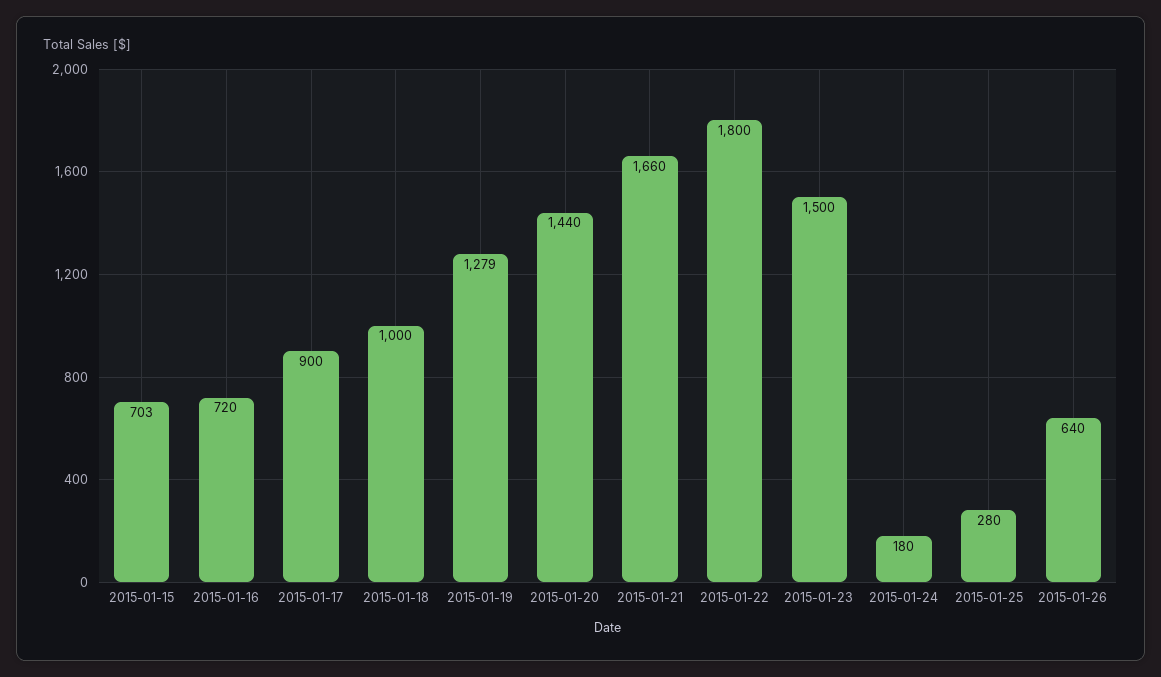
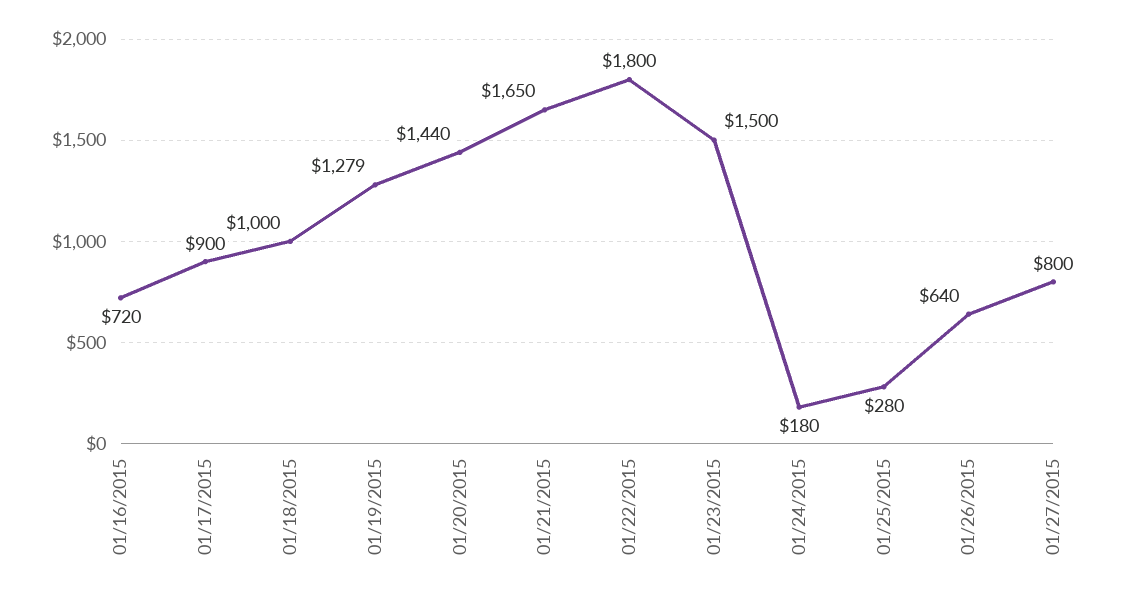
2015-01-15: 703 -> none
2015-01-21: 1660 -> 1650
01/27/2015: none -> 800

